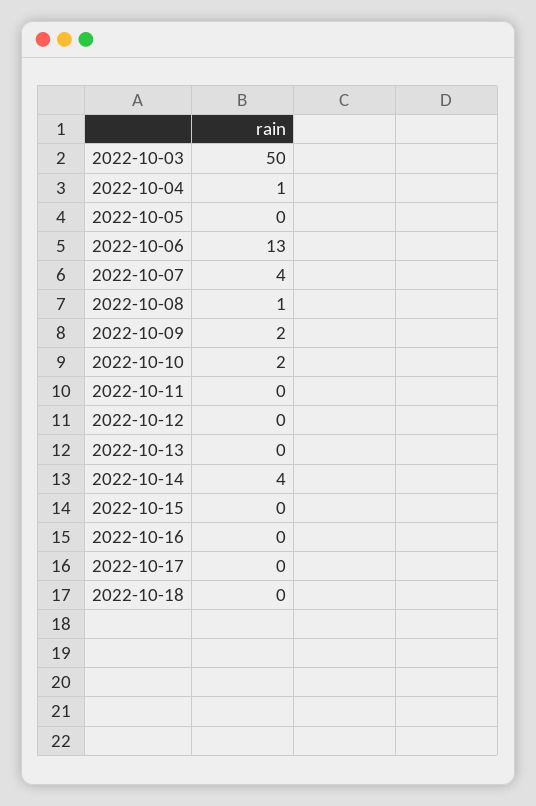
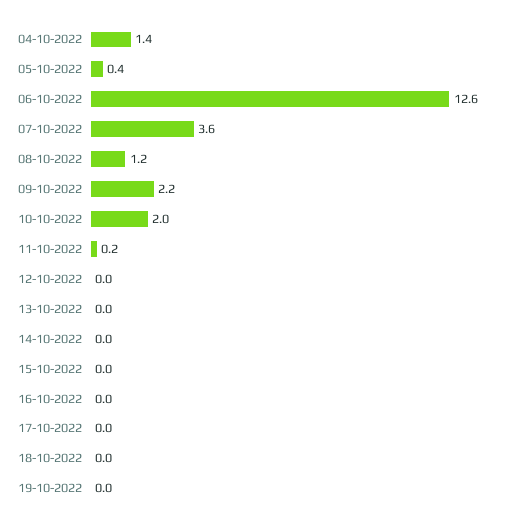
2022-10-03: 50 -> none
2022-10-14: 4 -> 0
19-10-2022: none -> 0

